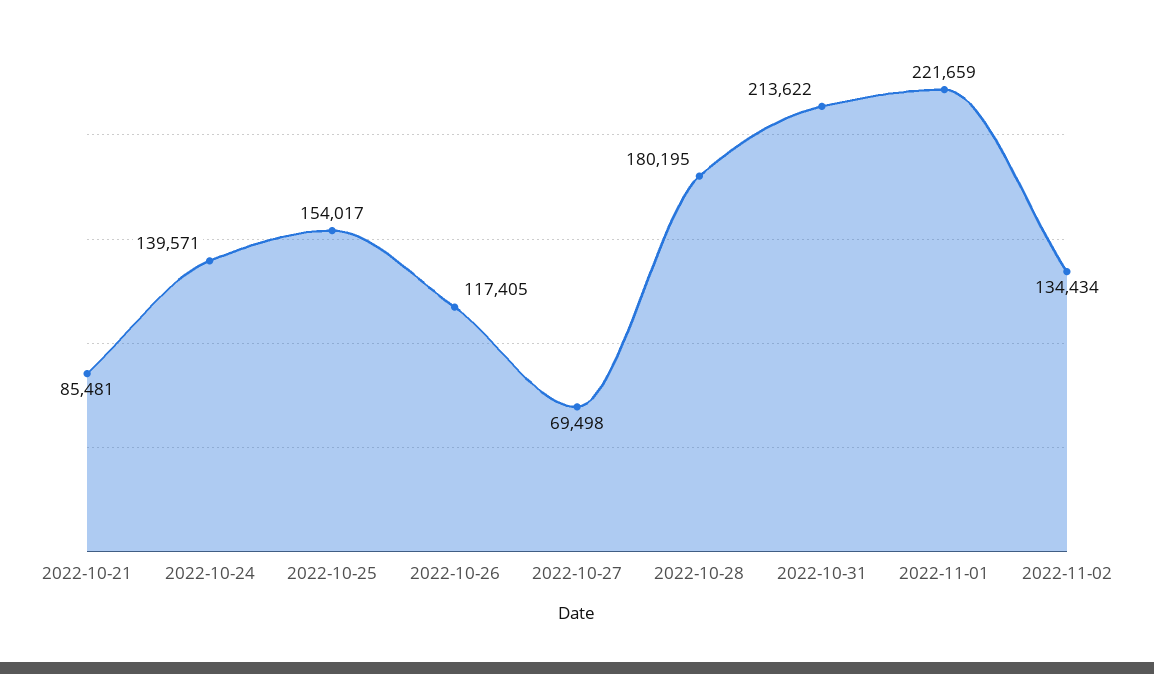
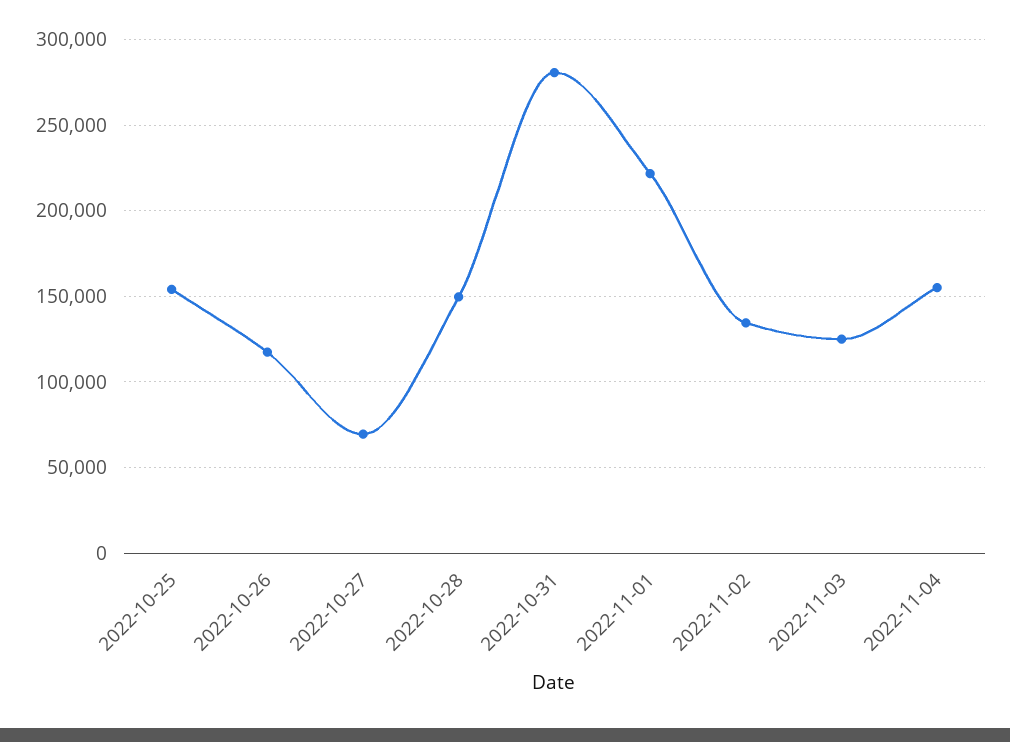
2022-10-21: 85481 -> none
2022-10-24: 139571 -> none
2022-10-28: 180195 -> 150000
2022-10-31: 213622 -> 280000
2022-11-03: none -> 125000
2022-11-04: none -> 155000

